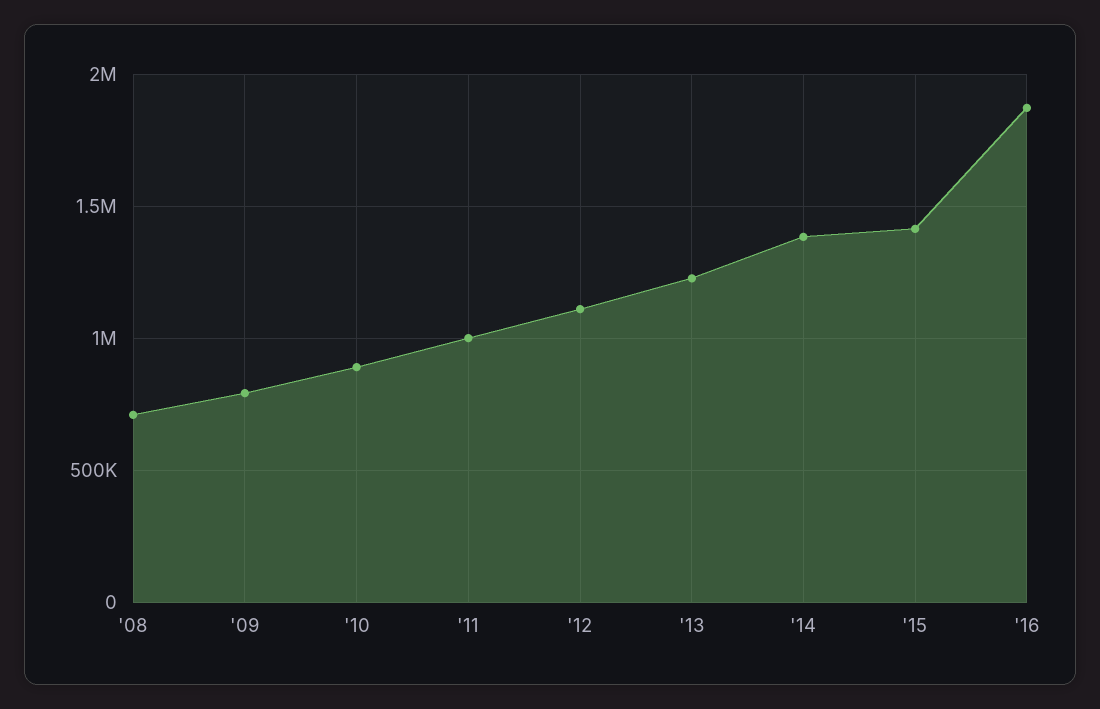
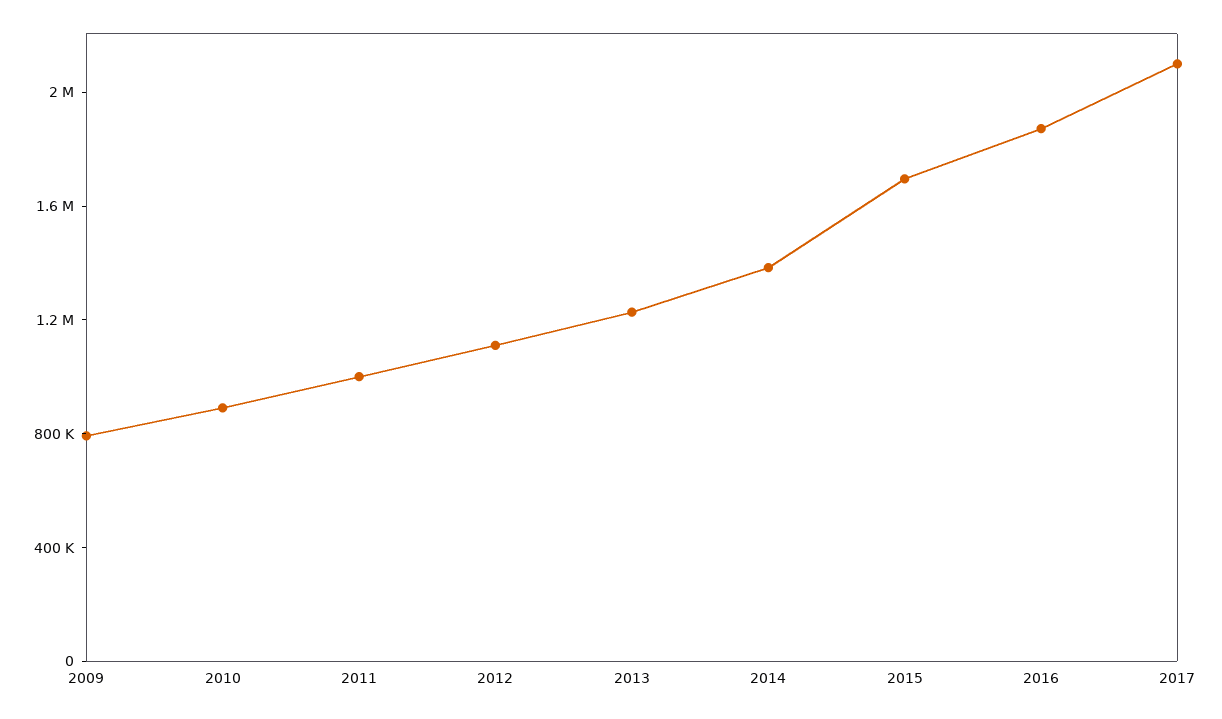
'08: 700000 -> none
'15: 1400000 -> 1700000
2017: none -> 2100000

